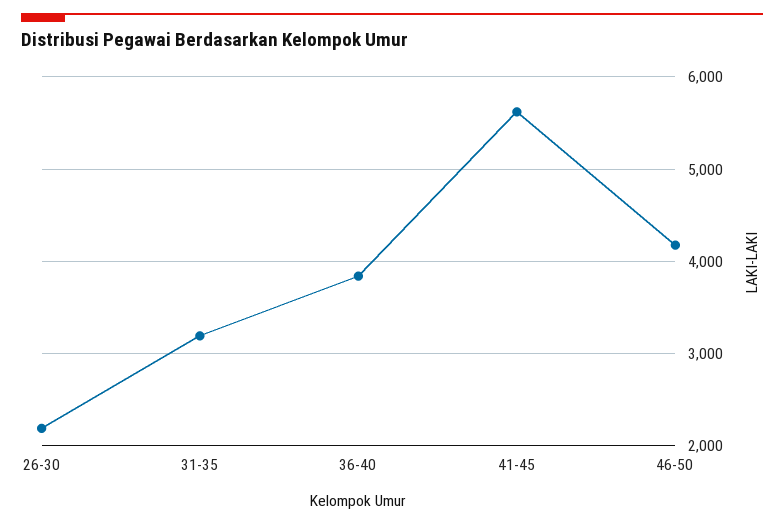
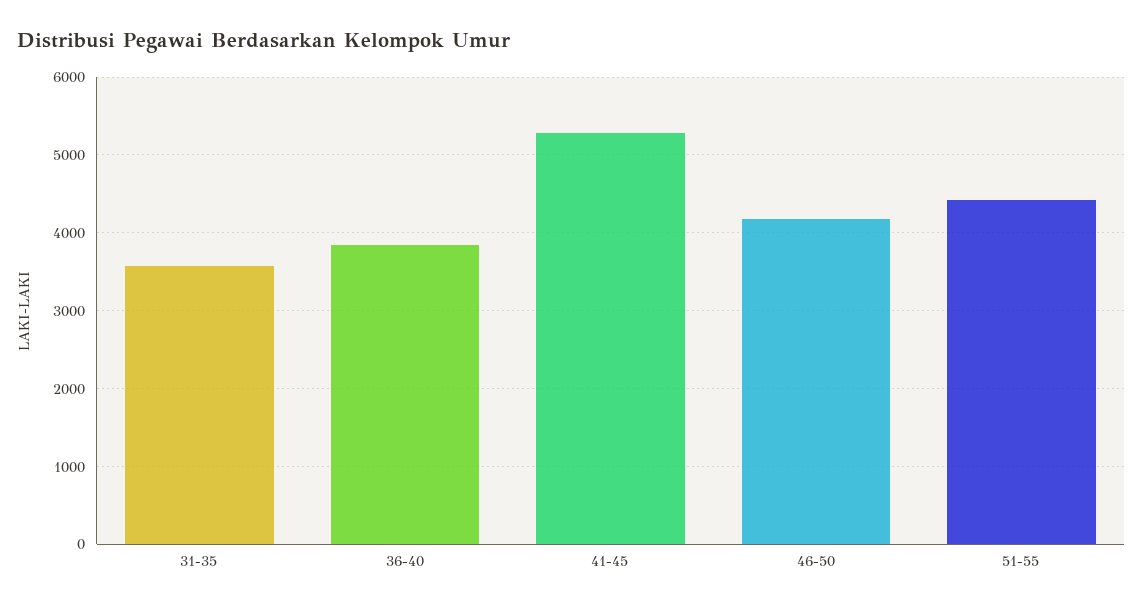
26-30: 2200 -> none
31-35: 3200 -> 3600
41-45: 5600 -> 5300
51-55: none -> 4400

